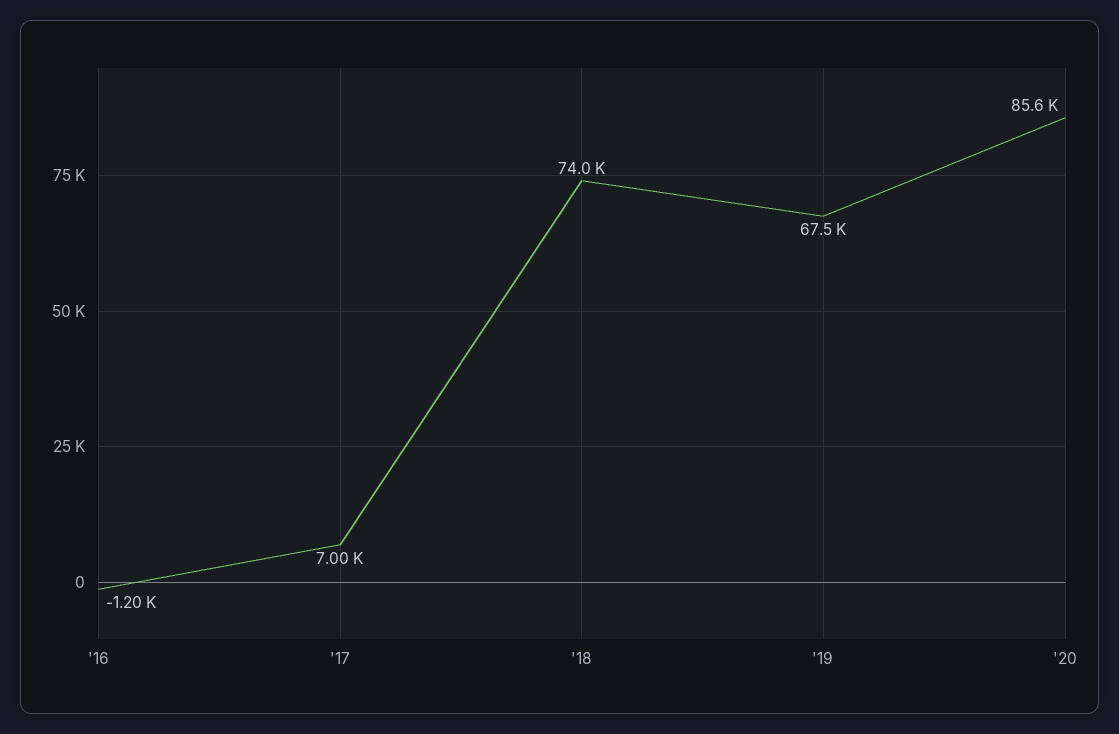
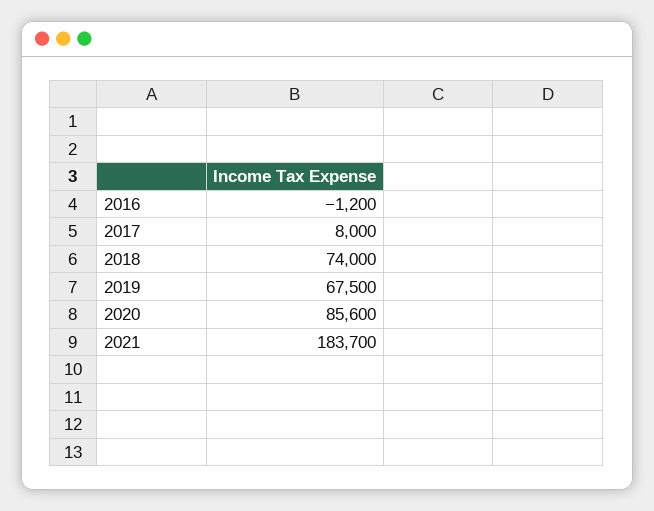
'17: 7000 -> 8000
2021: none -> 183700

